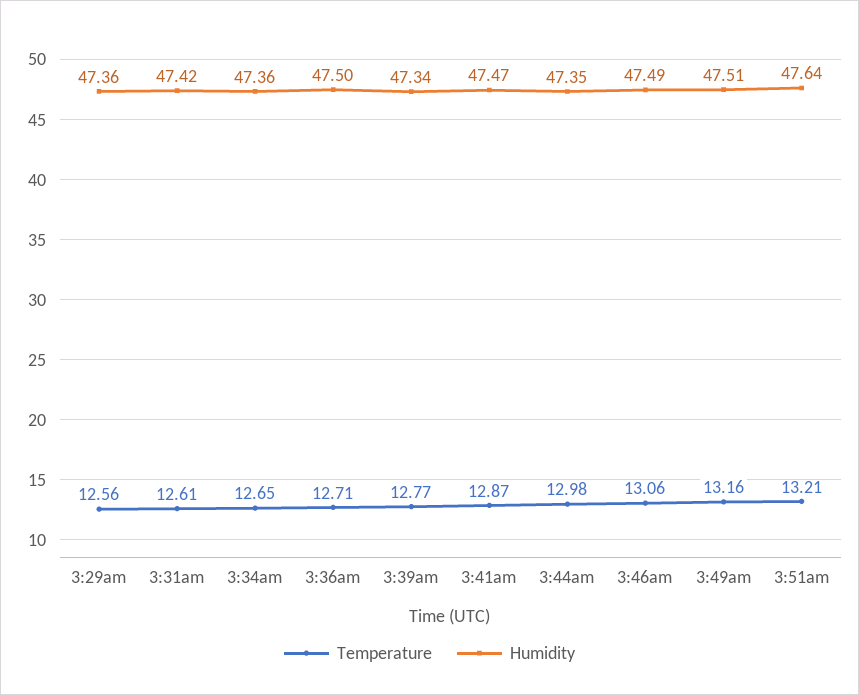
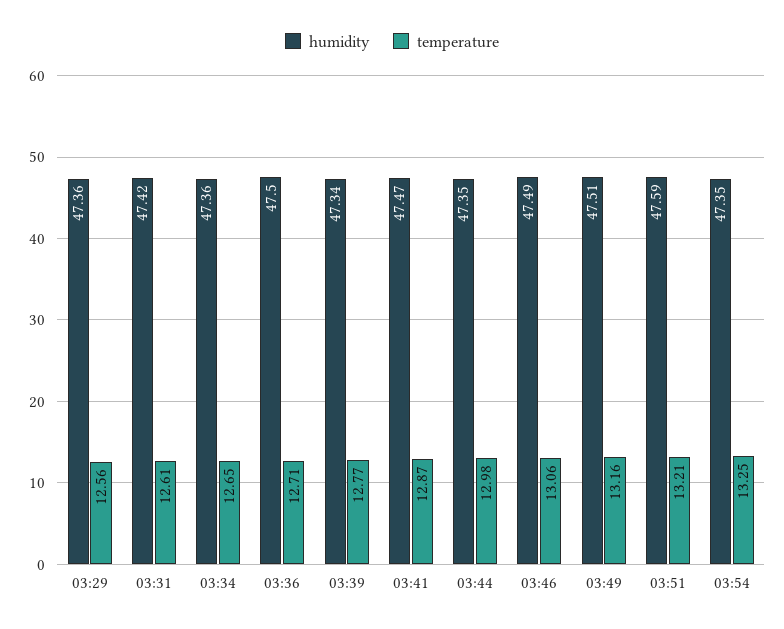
Humidity, 3:51am: 47.64 -> 47.59
Humidity, 03:54: none -> 47.35
Temperature, 03:54: none -> 13.25

